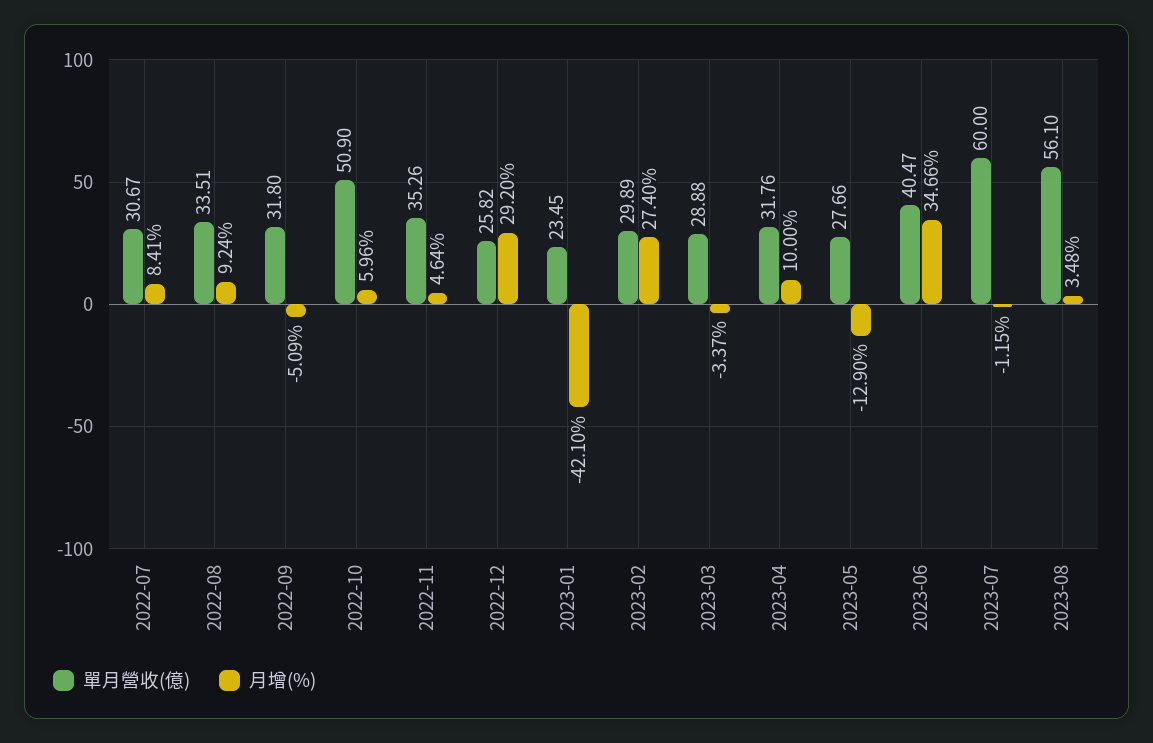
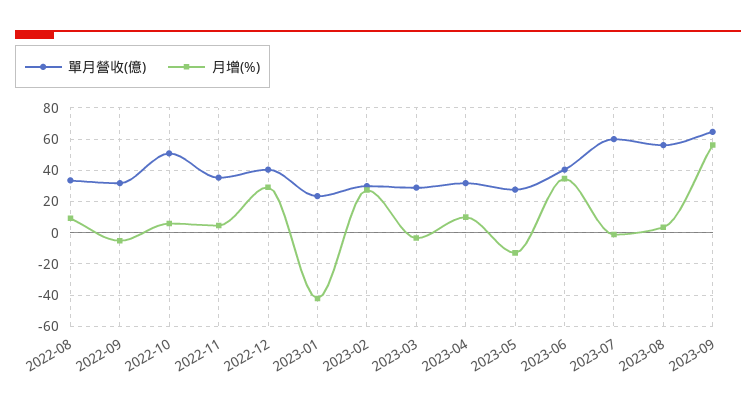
單月營收(億), 2022-07: 30.67 -> none
月增(%), 2022-07: 8.41 -> none
單月營收(億), 2022-12: 25.82 -> 40
單月營收(億), 2023-09: none -> 65
月增(%), 2023-09: none -> 55

